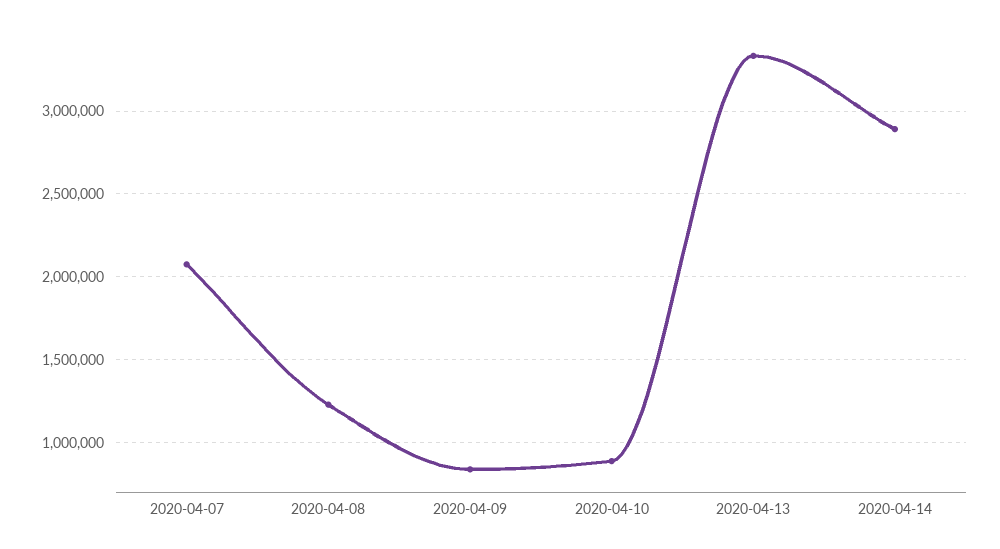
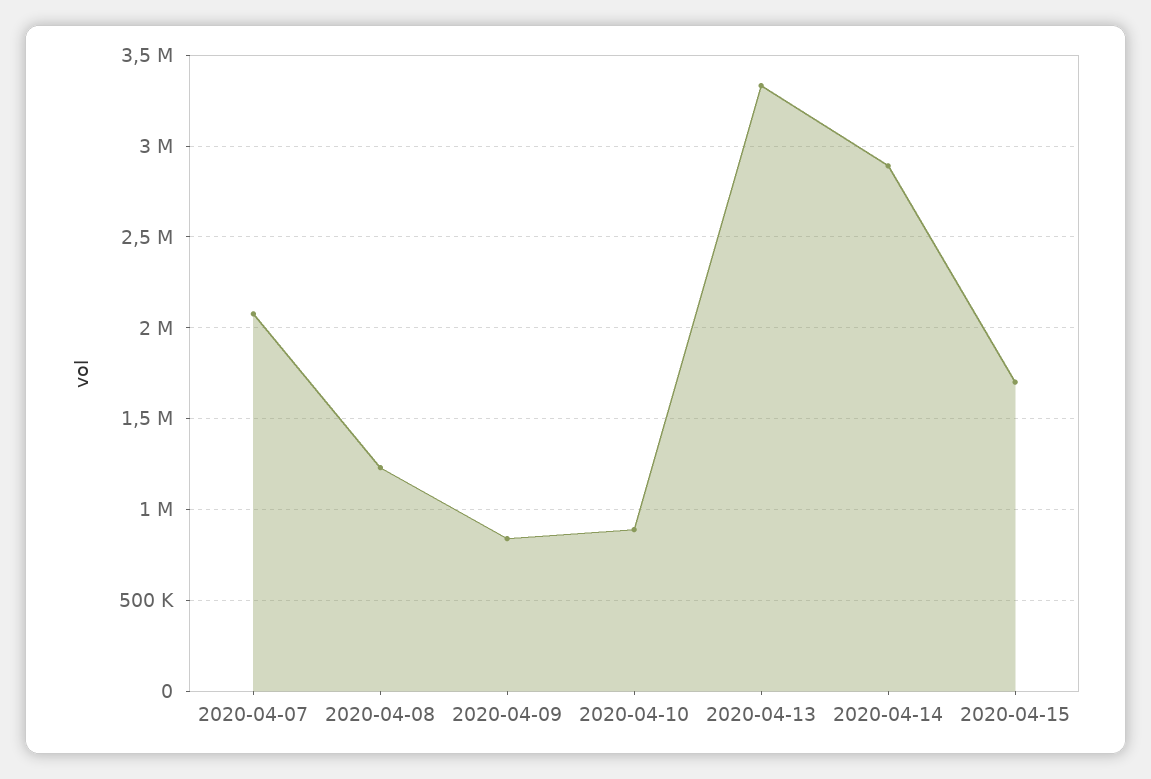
2020-04-15: none -> 1700000

